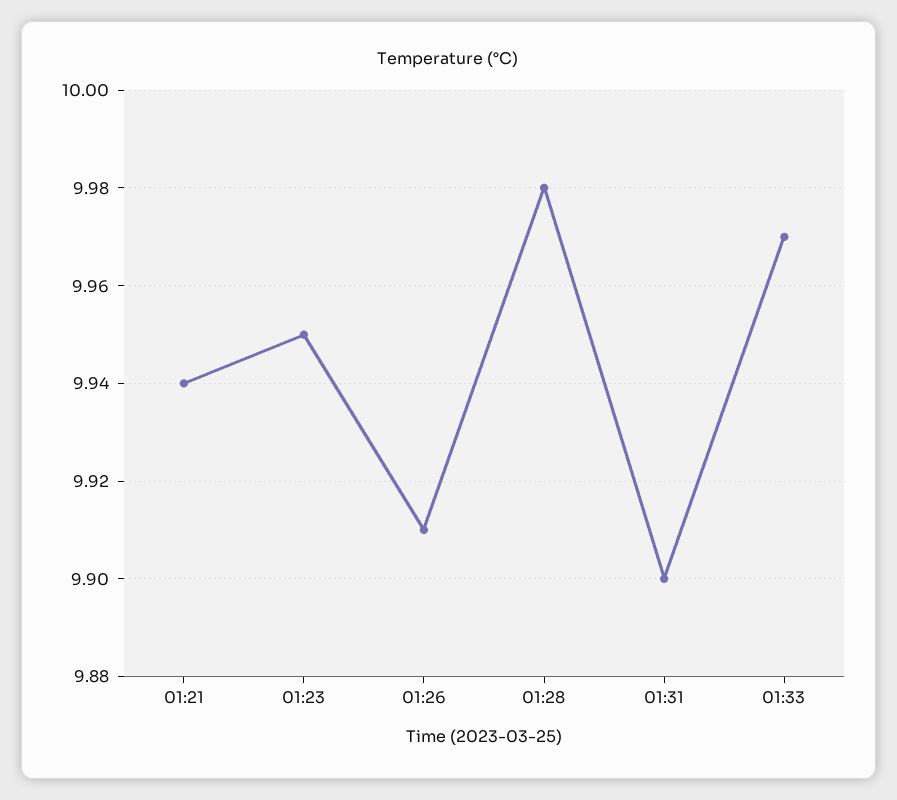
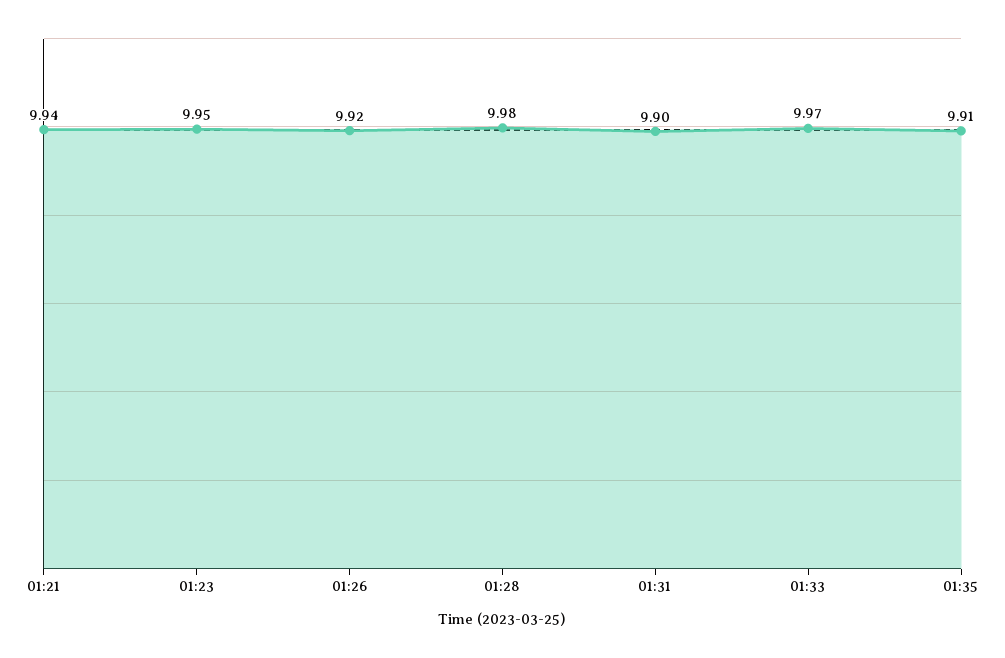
01:26: 9.91 -> 9.92
01:35: none -> 9.91

